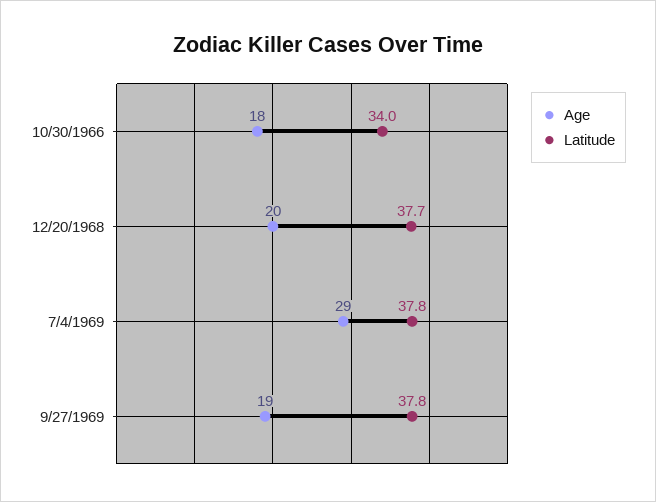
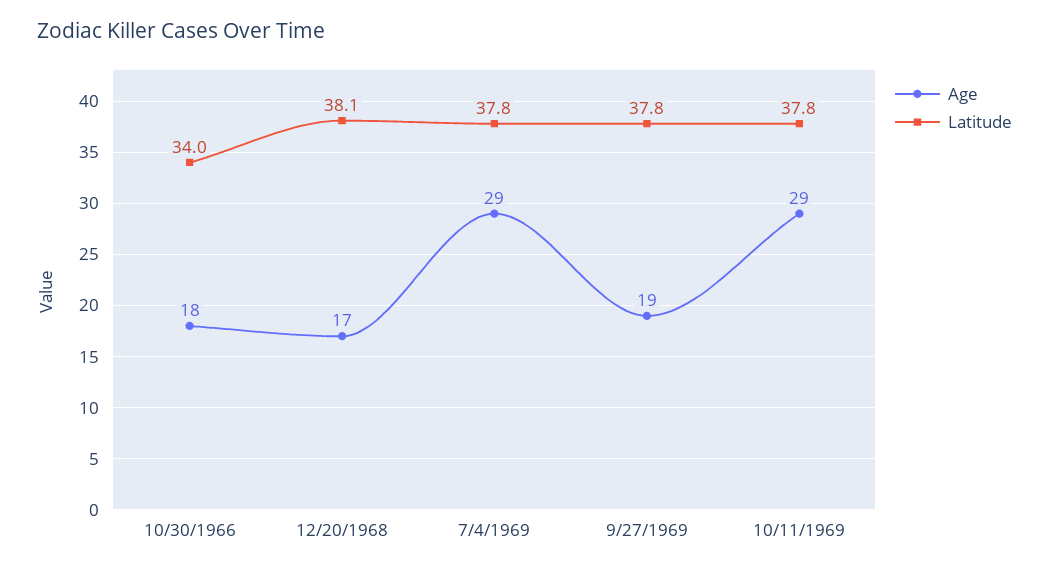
Age, 12/20/1968: 20 -> 17
Latitude, 12/20/1968: 37.7 -> 38.1
Age, 10/11/1969: none -> 29
Latitude, 10/11/1969: none -> 37.8

